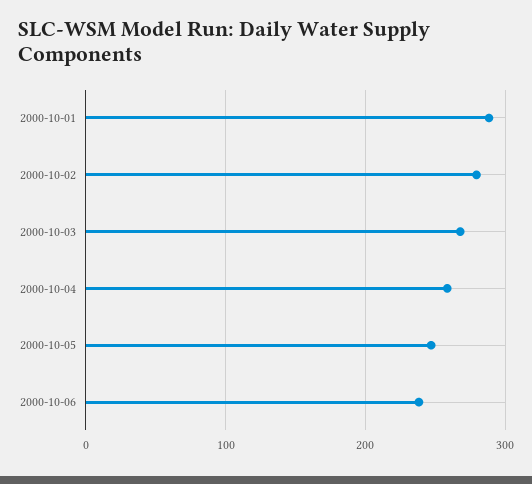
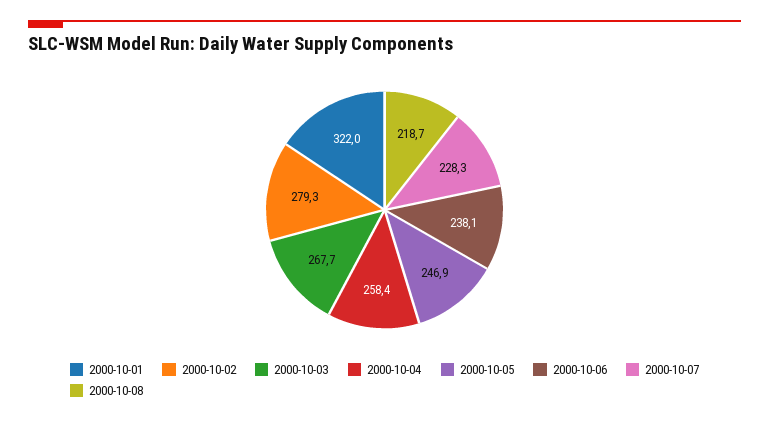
2000-10-01: 290 -> 322
2000-10-07: none -> 228.3
2000-10-08: none -> 218.7

